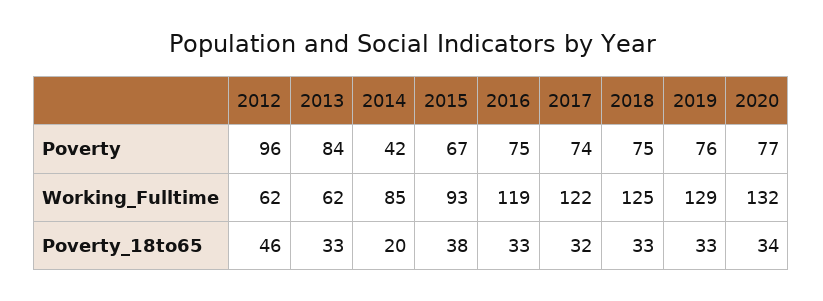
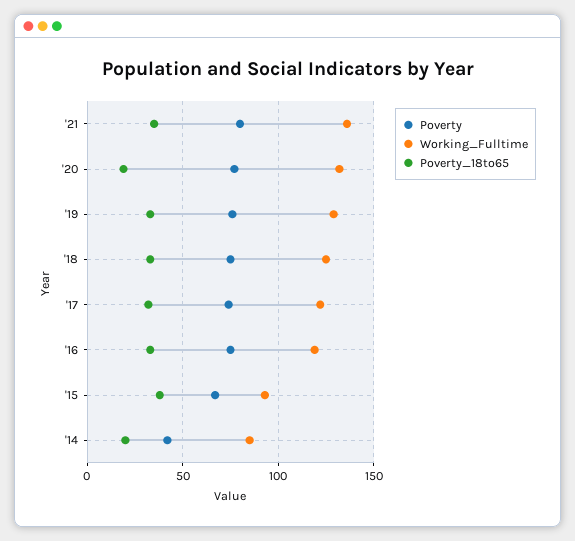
Poverty, 2012: 96 -> none
Poverty, 2013: 84 -> none
Working_Fulltime, 2012: 62 -> none
Working_Fulltime, 2013: 62 -> none
Poverty_18to65, 2012: 46 -> none
Poverty_18to65, 2013: 33 -> none
Poverty_18to65, 2020: 34 -> 20
Poverty, '21: none -> 80
Working_Fulltime, '21: none -> 135
Poverty_18to65, '21: none -> 35

